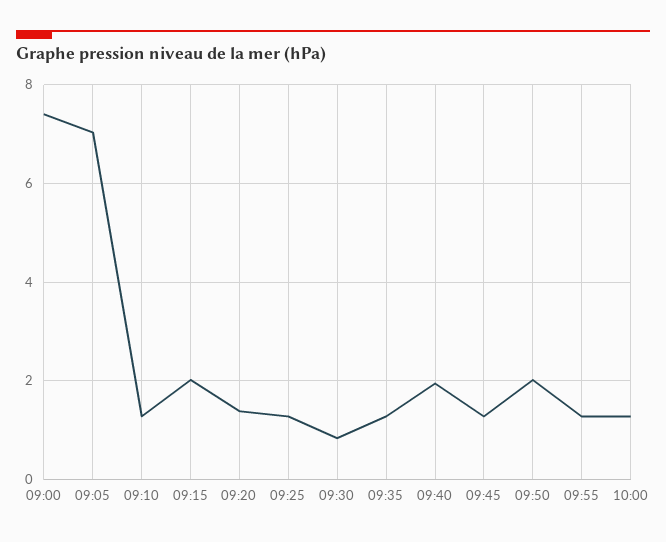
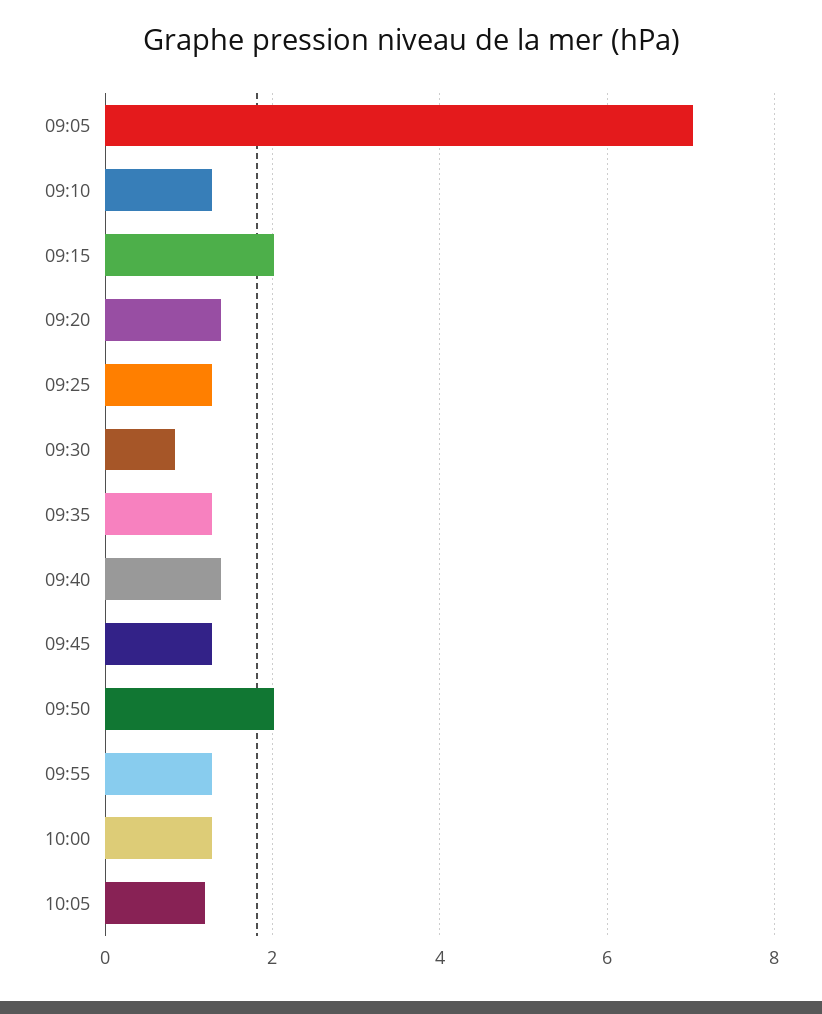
09:00: 7.4 -> none
09:40: 2 -> 1.4
10:05: none -> 1.2

